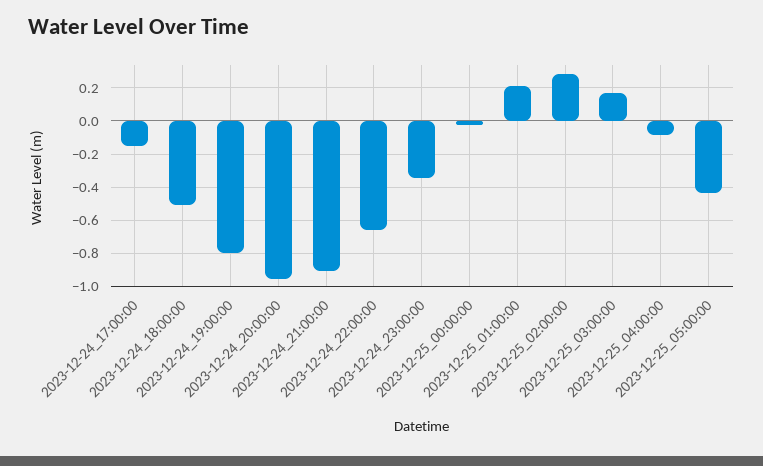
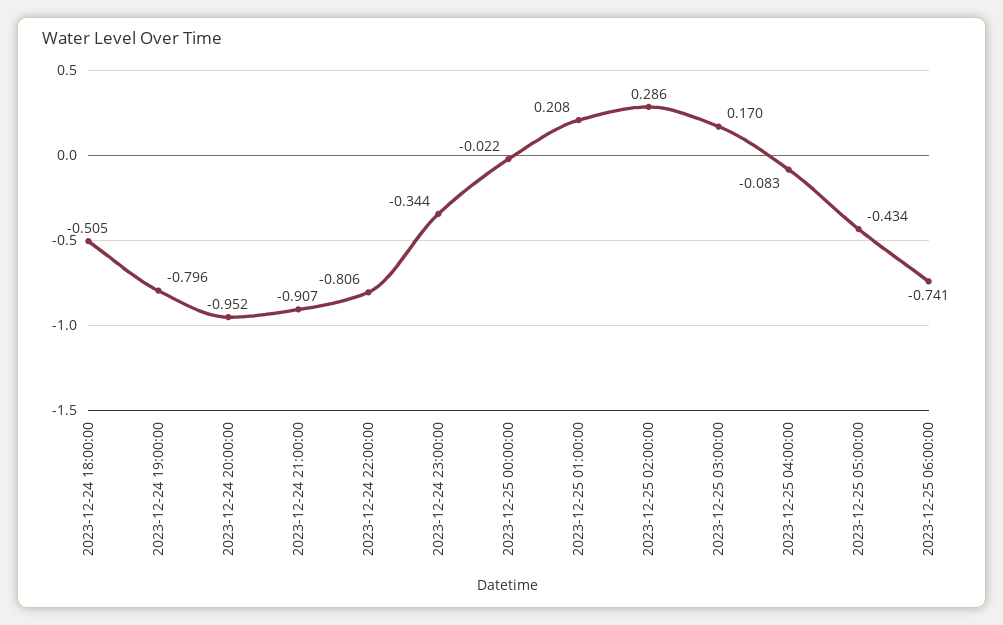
2023-12-24_17:00:00: -0.15 -> none
2023-12-24_22:00:00: -0.65 -> -0.806
2023-12-25 06:00:00: none -> -0.741

